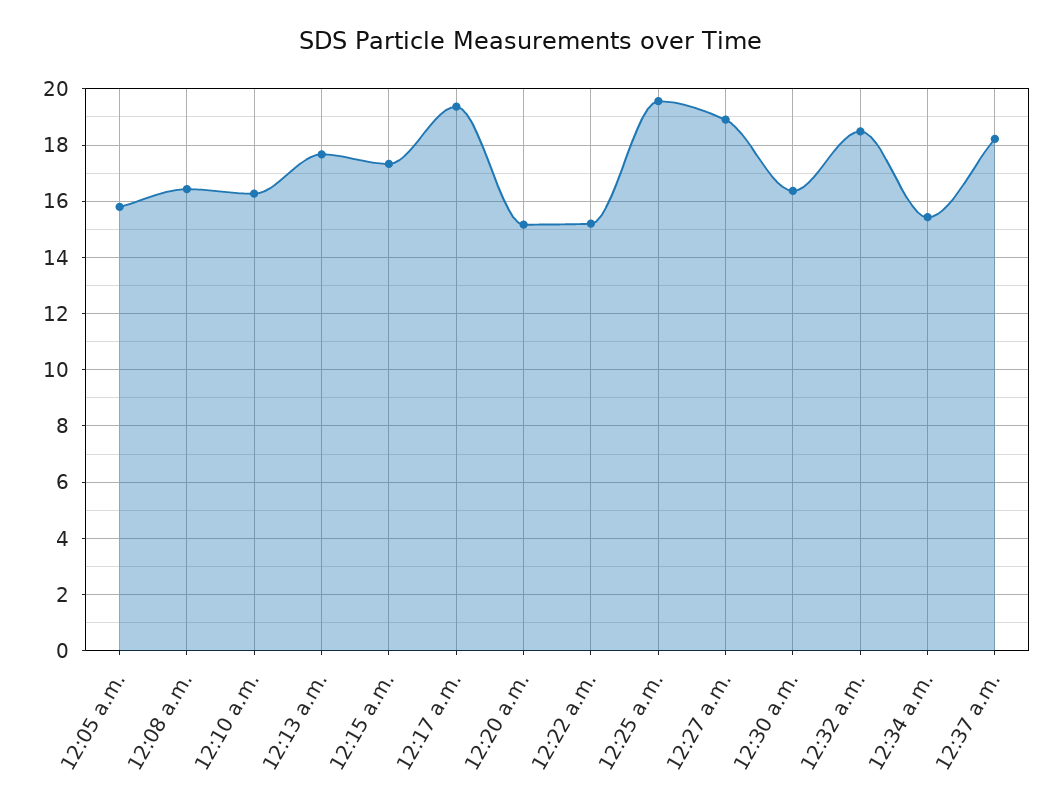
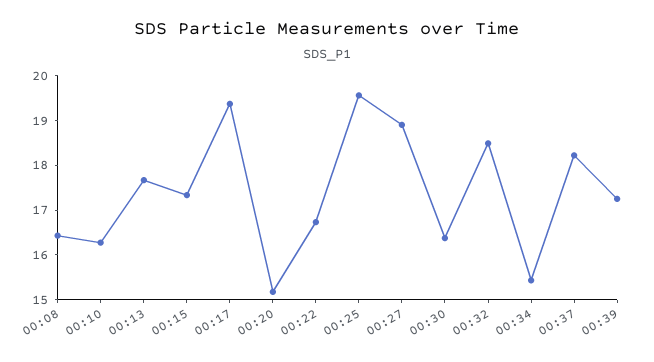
12:05 a.m.: 15.75 -> none
12:22 a.m.: 15.25 -> 16.8
00:39: none -> 17.2

